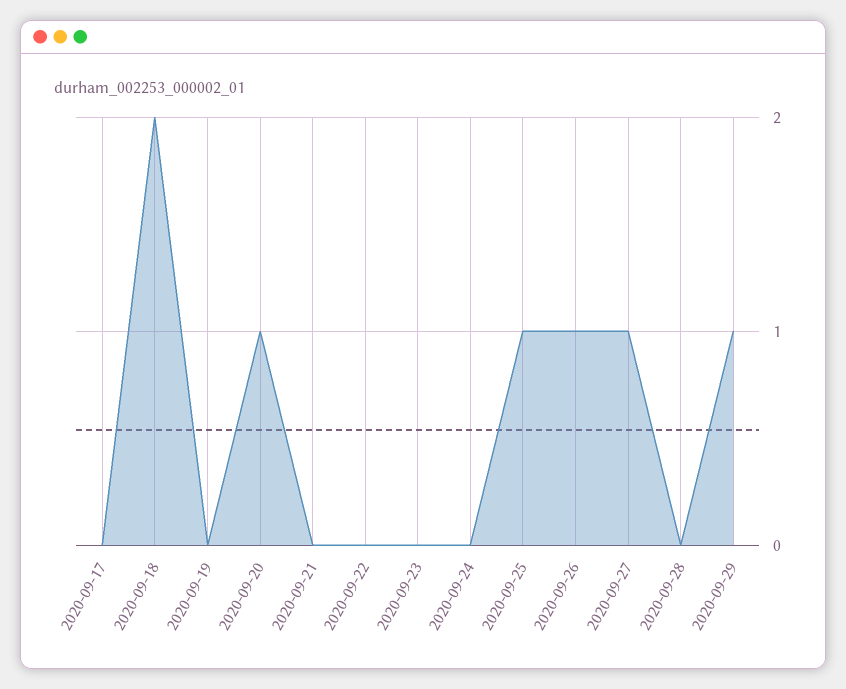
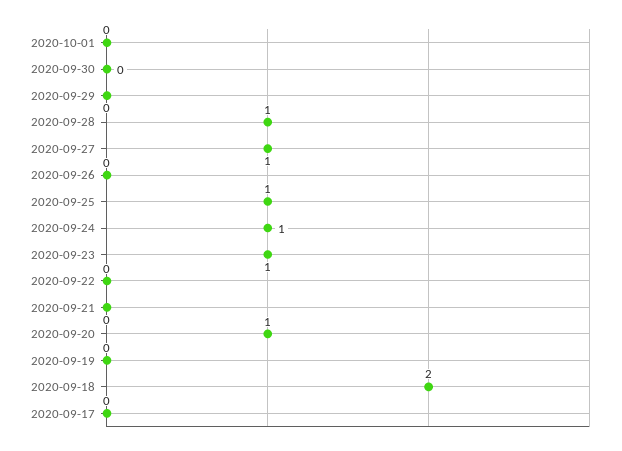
2020-09-23: 0 -> 1
2020-09-24: 0 -> 1
2020-09-26: 1 -> 0
2020-09-28: 0 -> 1
2020-09-29: 1 -> 0
2020-10-01: none -> 0
2020-09-30: none -> 0

